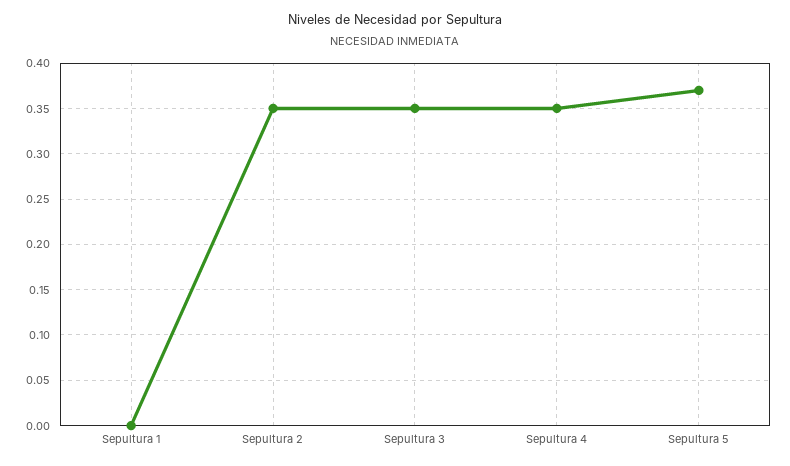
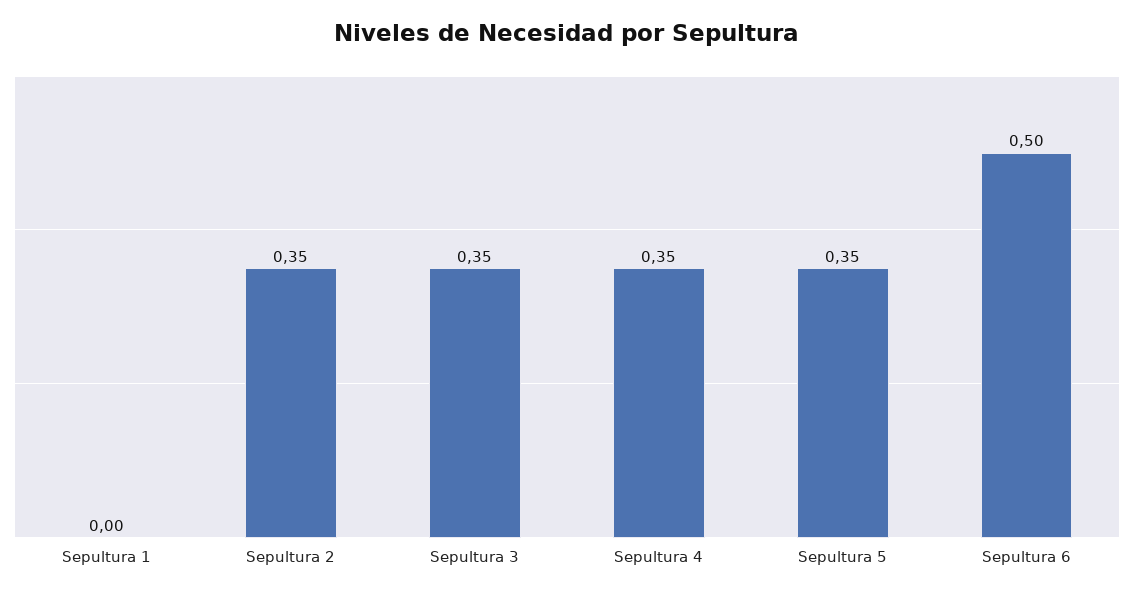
Sepultura 5: 0.37 -> 0.35
Sepultura 6: none -> 0.5

